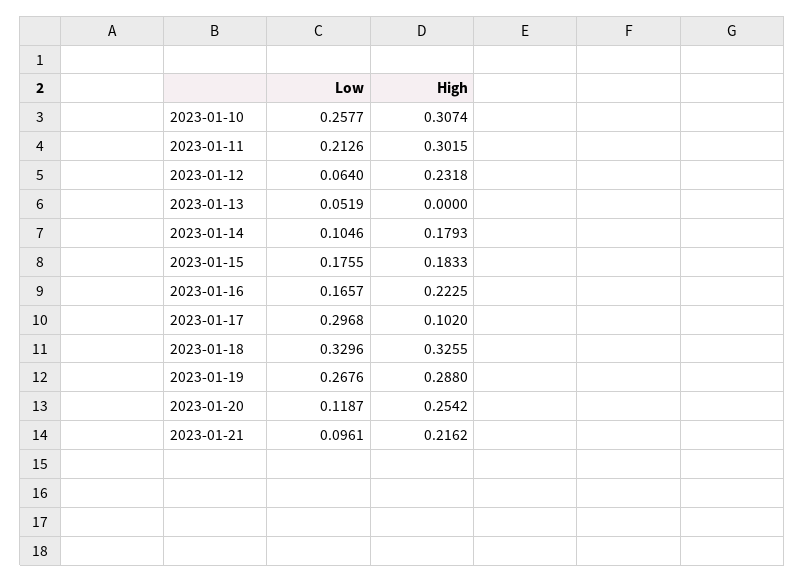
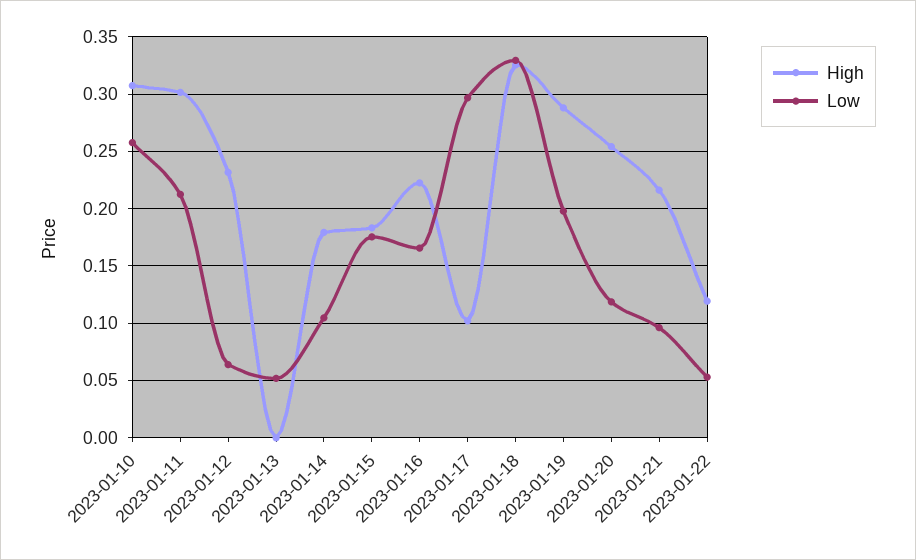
Low, 2023-01-19: 0.2676 -> 0.2
High, 2023-01-22: none -> 0.12
Low, 2023-01-22: none -> 0.05

